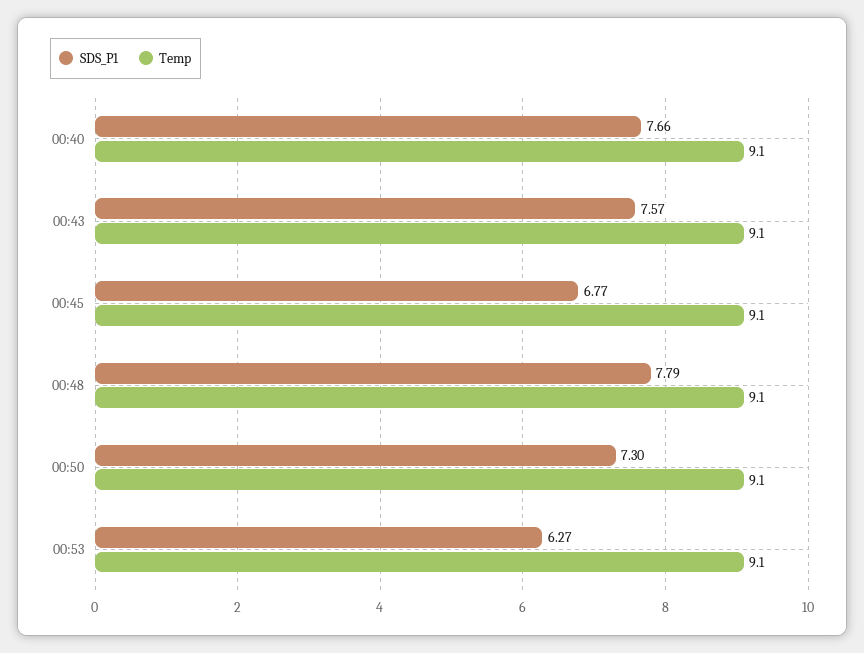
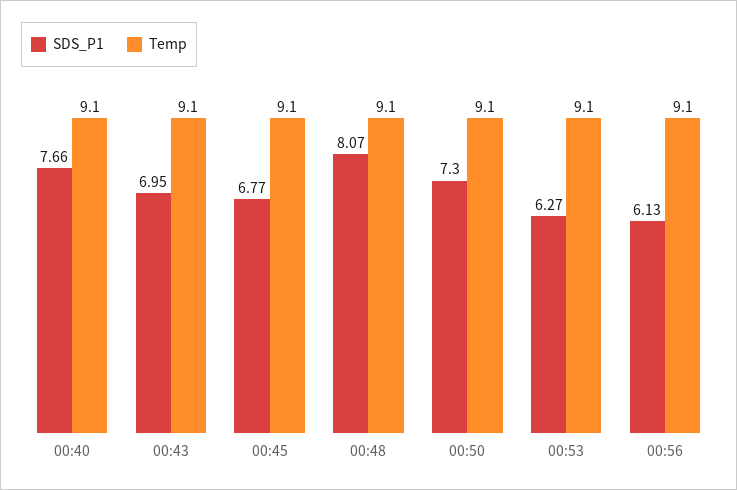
SDS_P1, 00:43: 7.57 -> 6.95
SDS_P1, 00:48: 7.79 -> 8.07
SDS_P1, 00:56: none -> 6.13
Temp, 00:56: none -> 9.1

